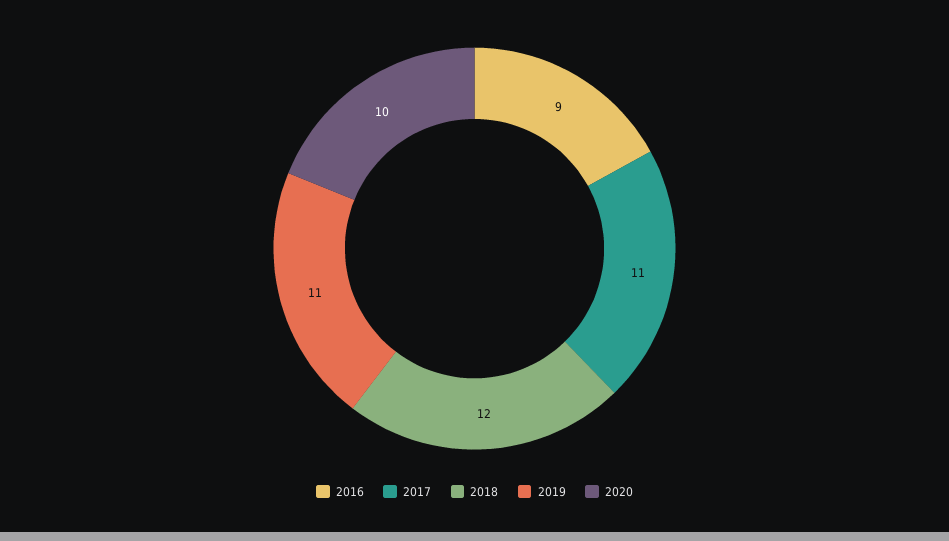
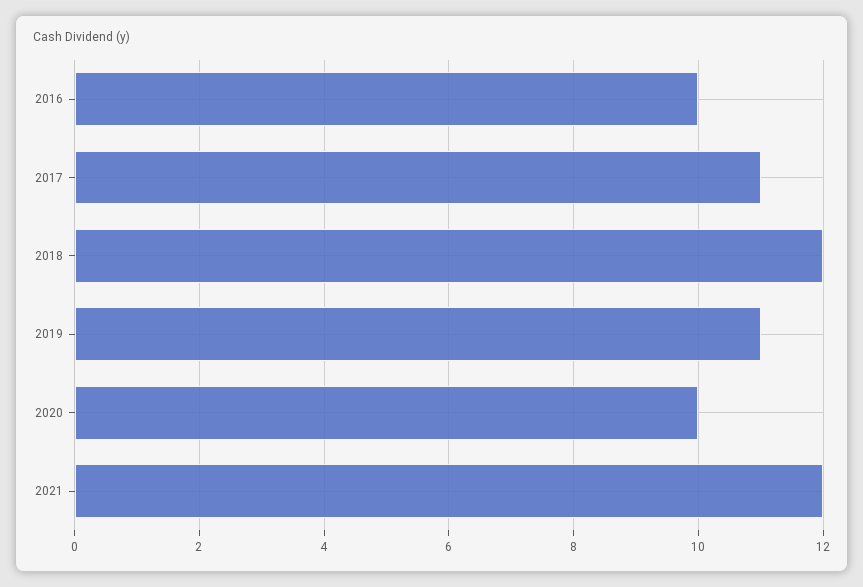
2016: 9 -> 10
2021: none -> 12

